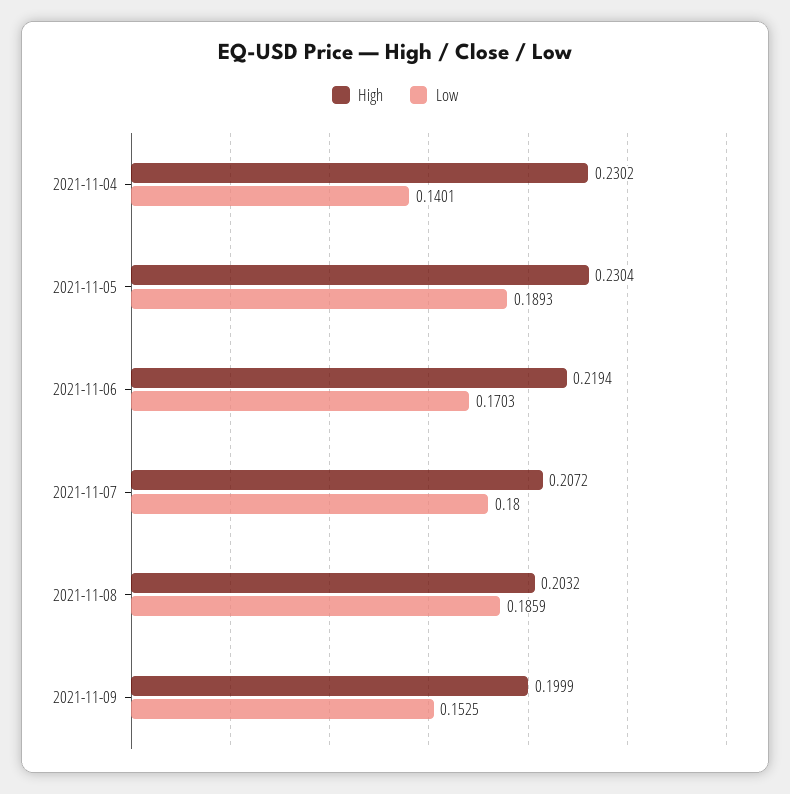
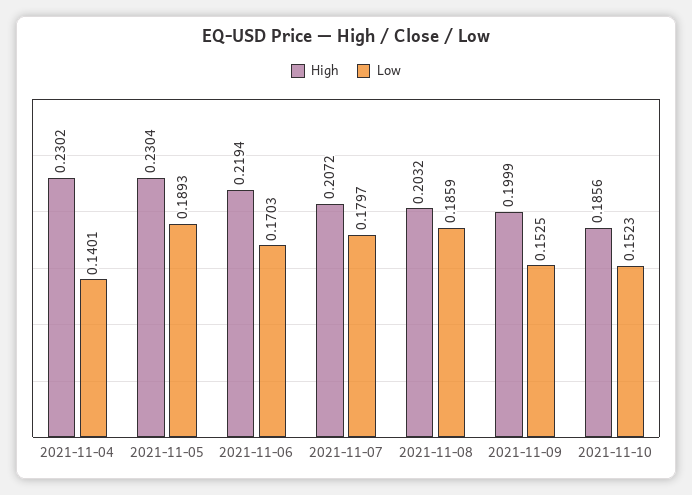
Low, 2021-11-07: 0.18 -> 0.1797
High, 2021-11-10: none -> 0.1856
Low, 2021-11-10: none -> 0.1523

